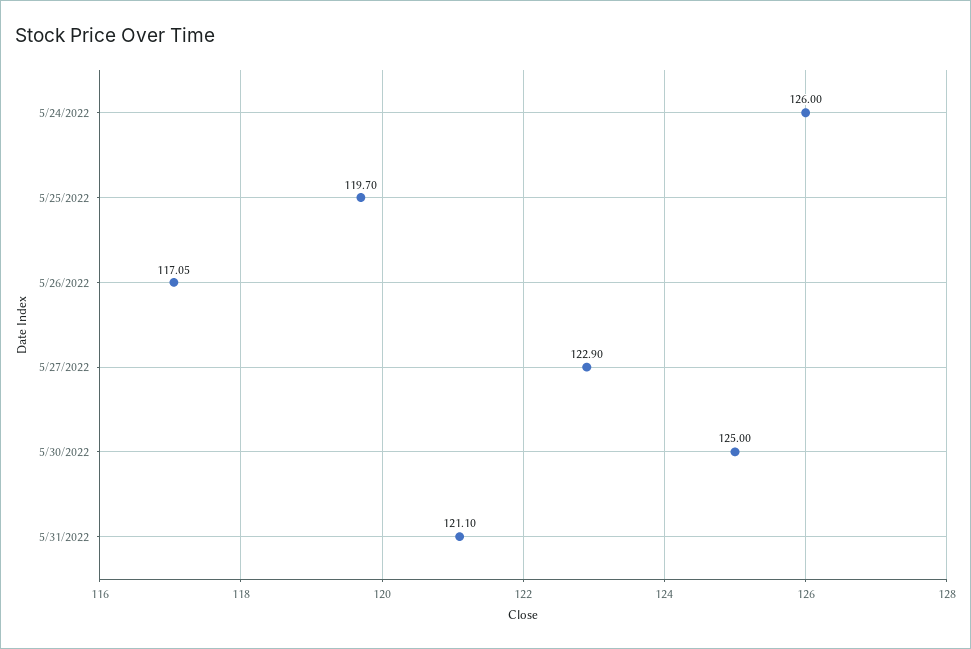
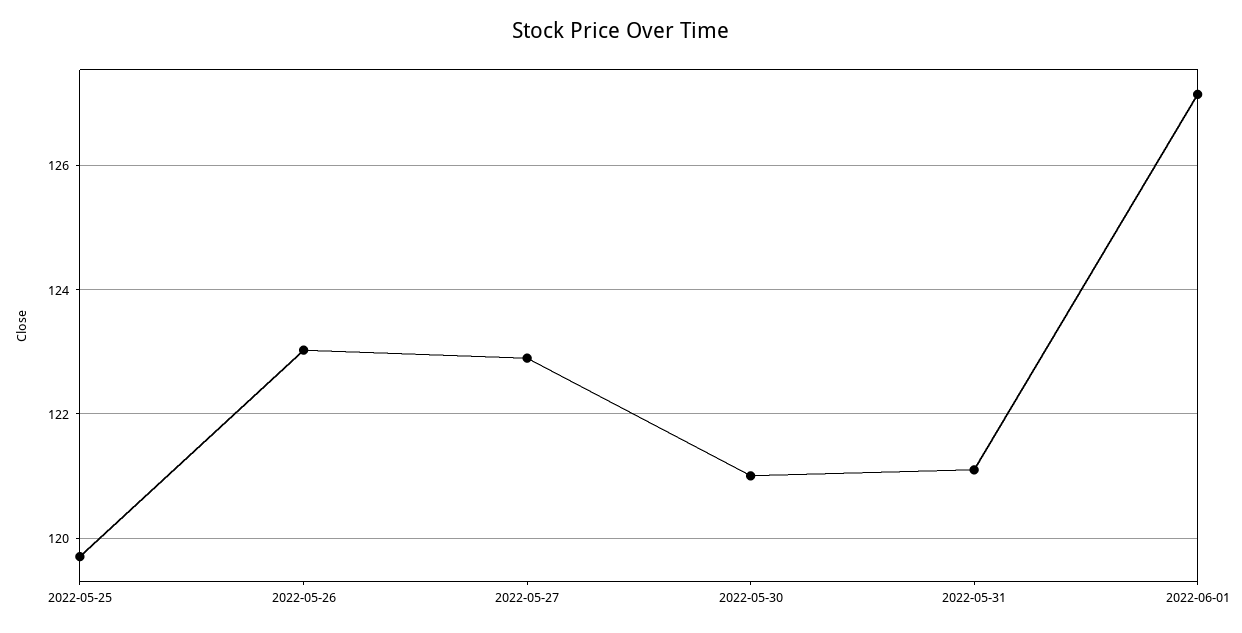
5/24/2022: 126 -> none
5/26/2022: 117.05 -> 123
5/30/2022: 125 -> 121
2022-06-01: none -> 127.2

